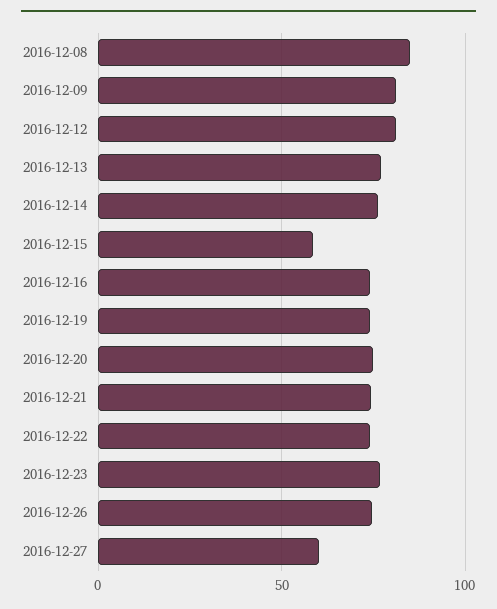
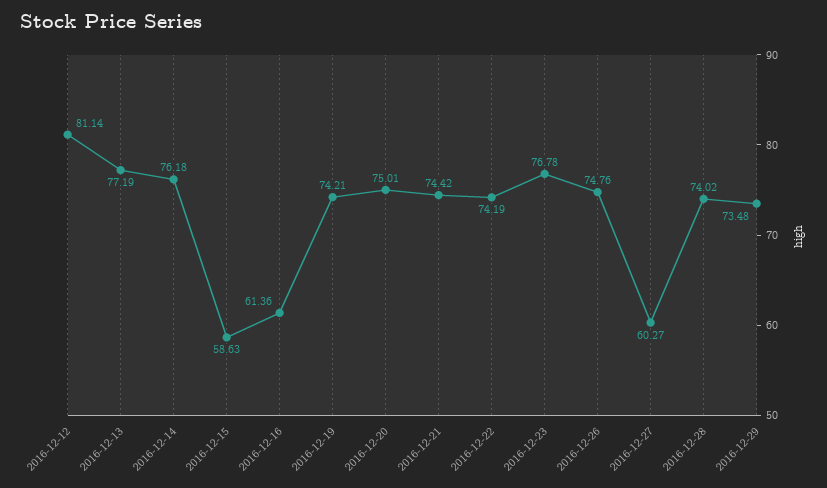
2016-12-08: 85 -> none
2016-12-09: 80 -> none
2016-12-16: 75 -> 61.36
2016-12-28: none -> 74.02
2016-12-29: none -> 73.48

